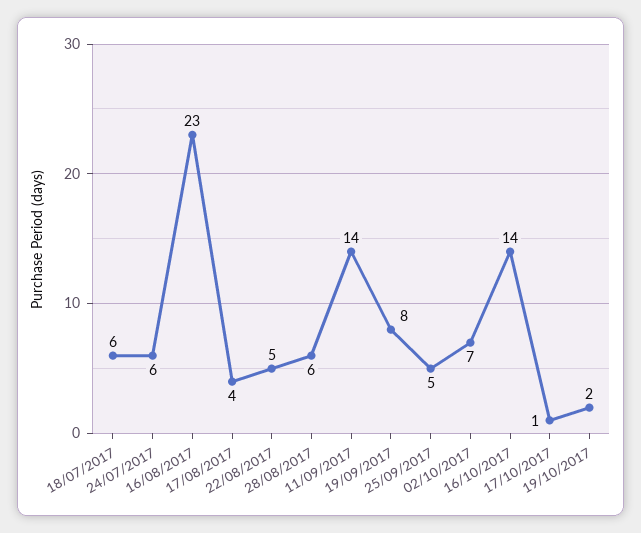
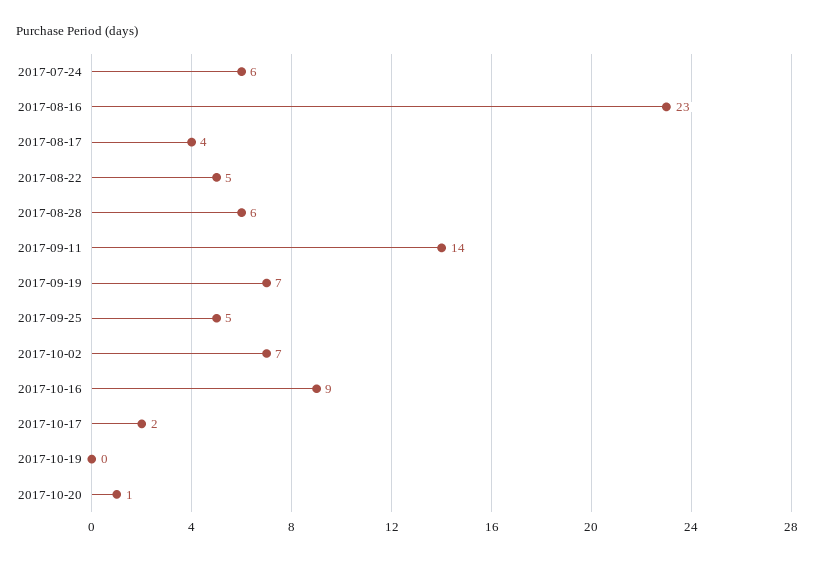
18/07/2017: 6 -> none
19/09/2017: 8 -> 7
16/10/2017: 14 -> 9
17/10/2017: 1 -> 2
19/10/2017: 2 -> 0
2017-10-20: none -> 1

